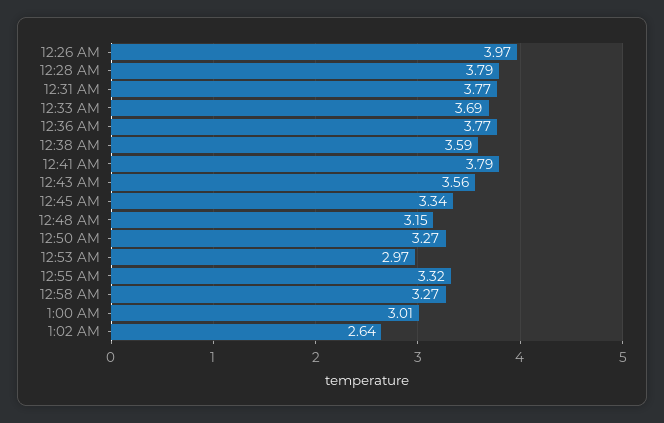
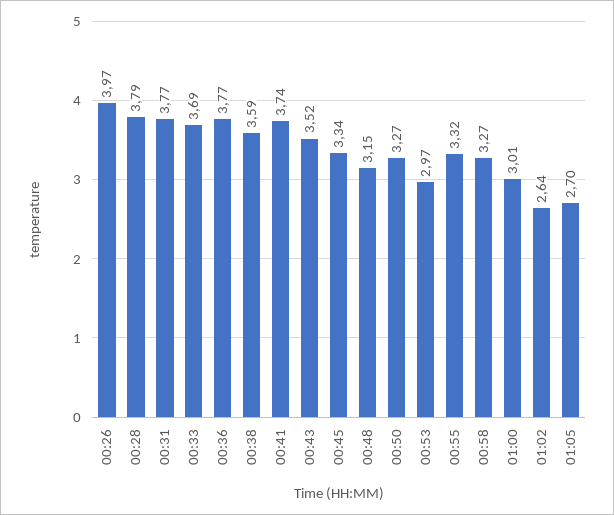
12:41 AM: 3.79 -> 3.74
12:43 AM: 3.56 -> 3.52
01:05: none -> 2.7

